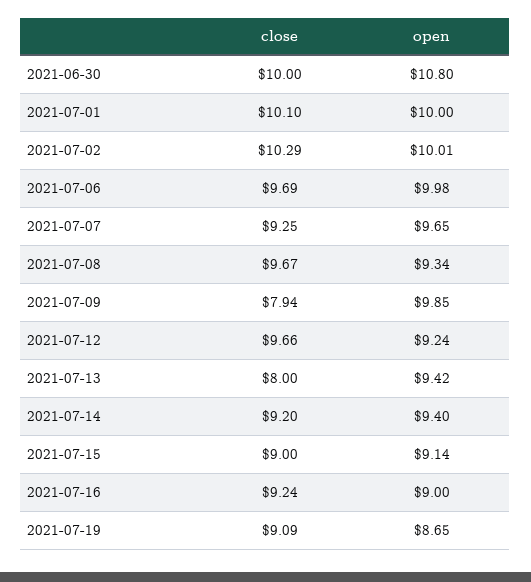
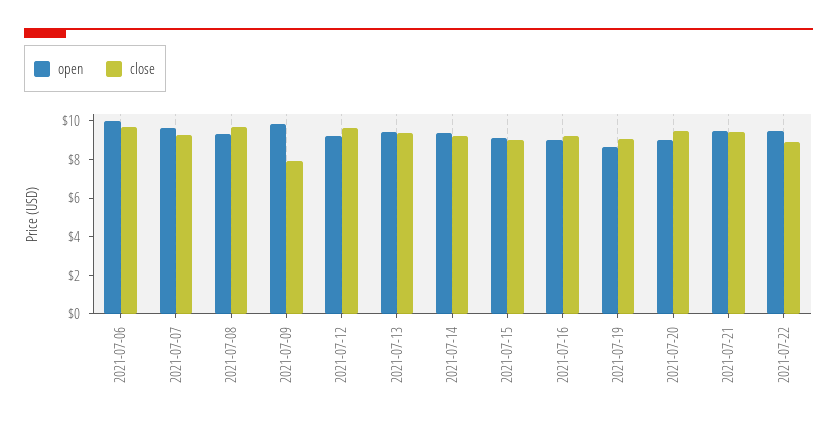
close, 2021-06-30: 10 -> none
open, 2021-06-30: 10.8 -> none
close, 2021-07-01: 10.1 -> none
open, 2021-07-01: 10 -> none
close, 2021-07-02: 10.29 -> none
open, 2021-07-02: 10.01 -> none
close, 2021-07-13: 8 -> 9.5
open, 2021-07-20: none -> 9
close, 2021-07-20: none -> 9.5
open, 2021-07-21: none -> 9.5
close, 2021-07-21: none -> 9.5
open, 2021-07-22: none -> 9.5
close, 2021-07-22: none -> 9

